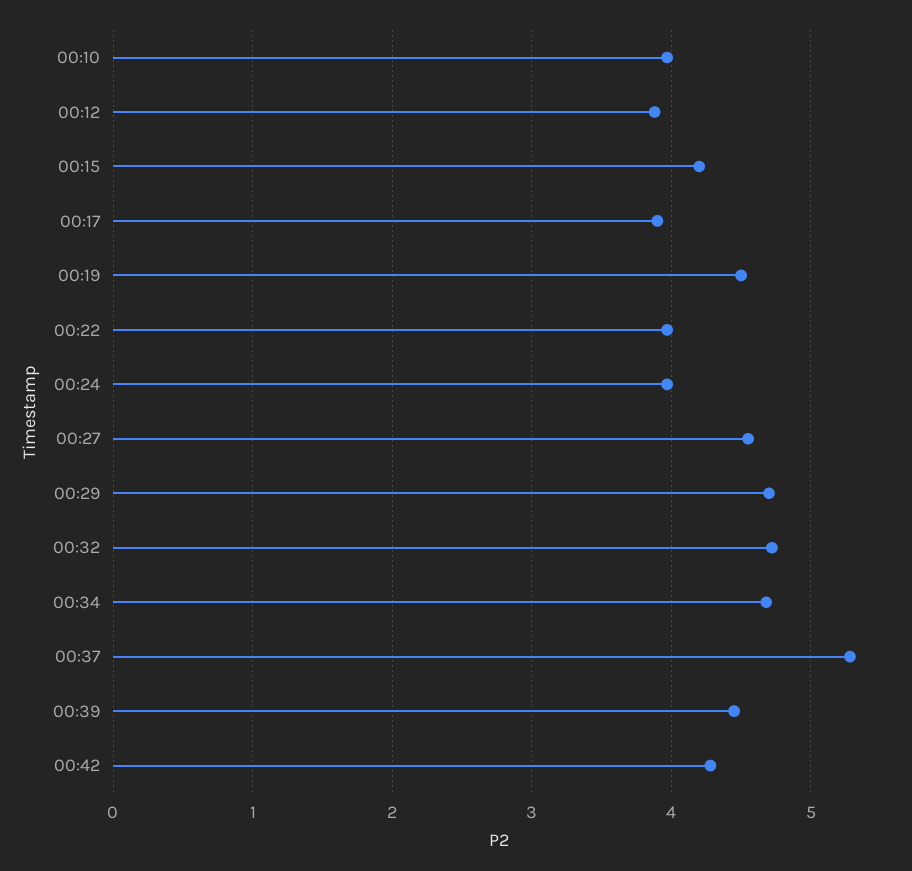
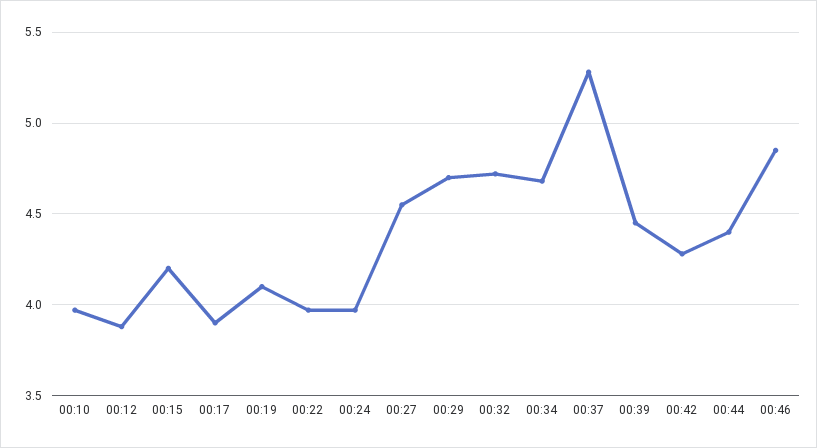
00:19: 4.5 -> 4.1
00:44: none -> 4.4
00:46: none -> 4.85

